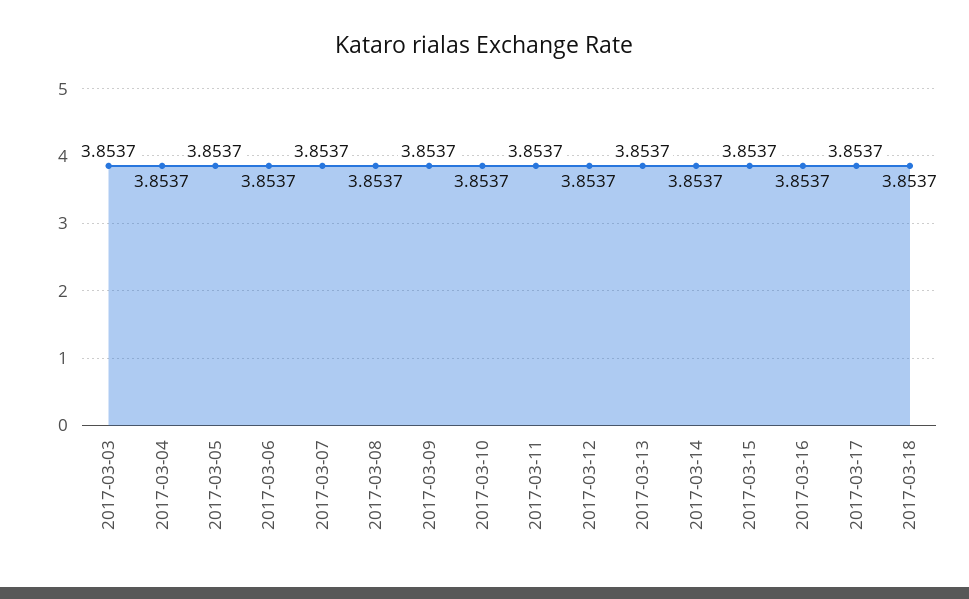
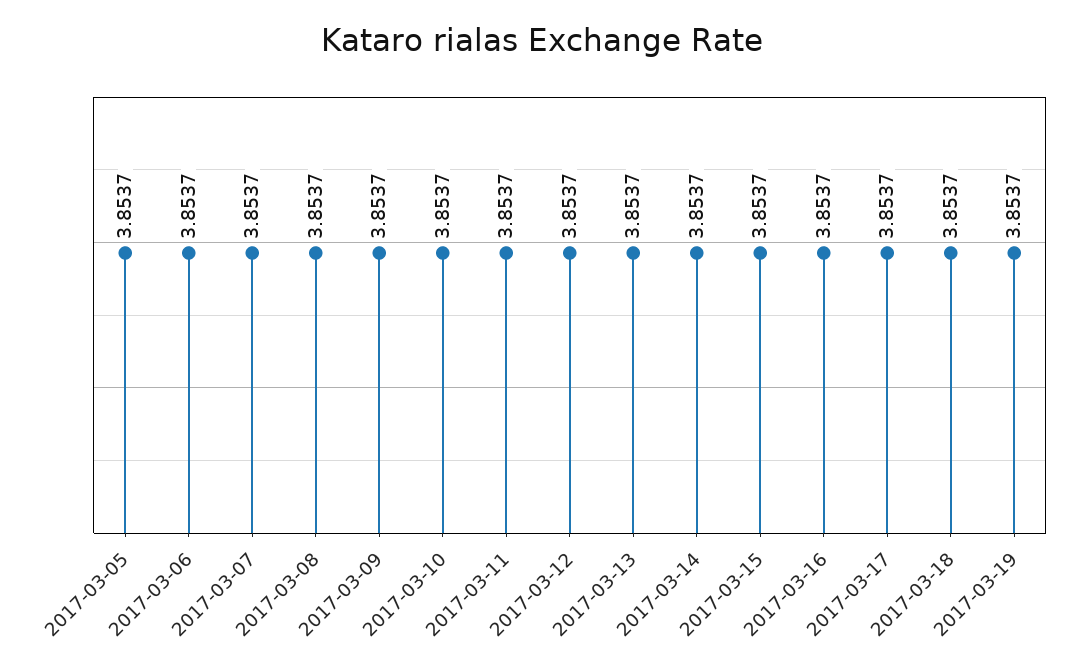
2017-03-03: 3.8537 -> none
2017-03-04: 3.8537 -> none
2017-03-19: none -> 3.8537

